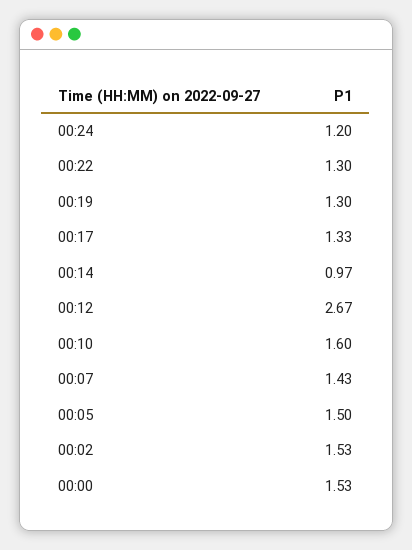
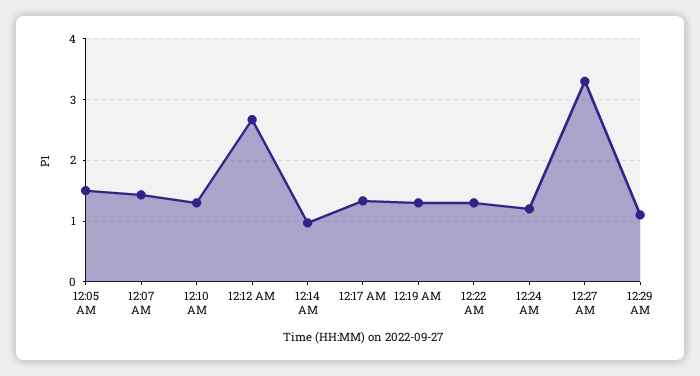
00:10: 1.6 -> 1.3
00:02: 1.53 -> none
00:00: 1.53 -> none
12:27 AM: none -> 3.3
12:29 AM: none -> 1.1

